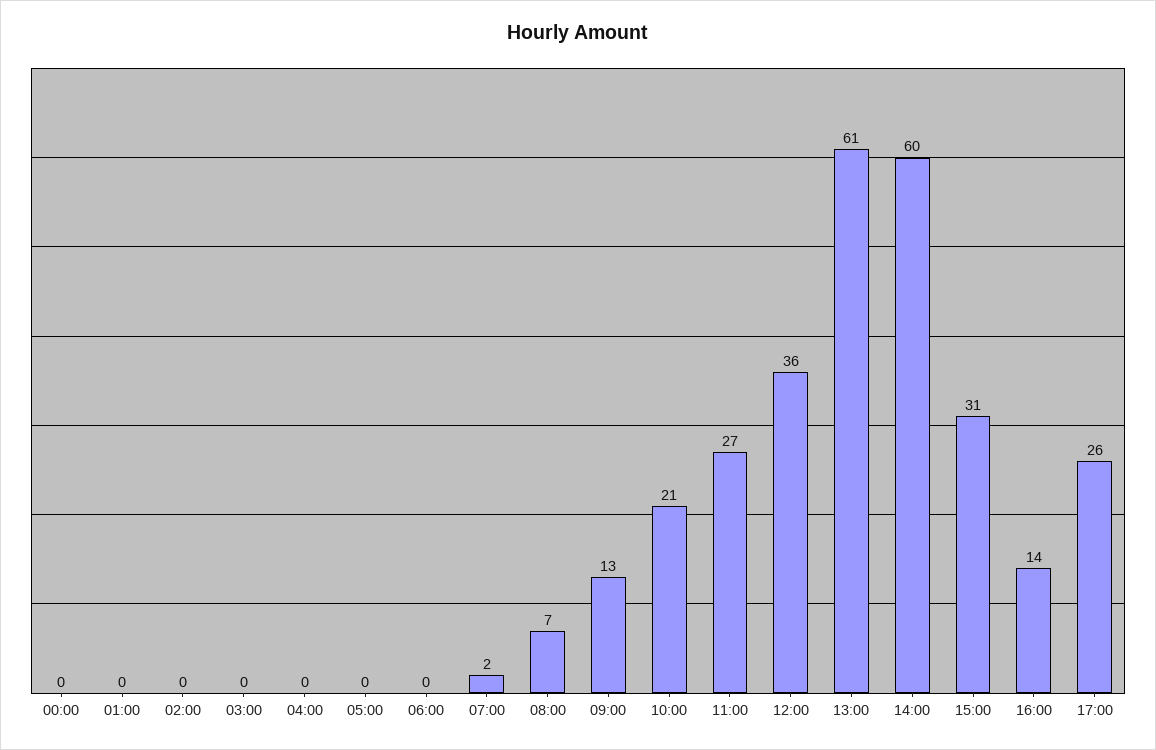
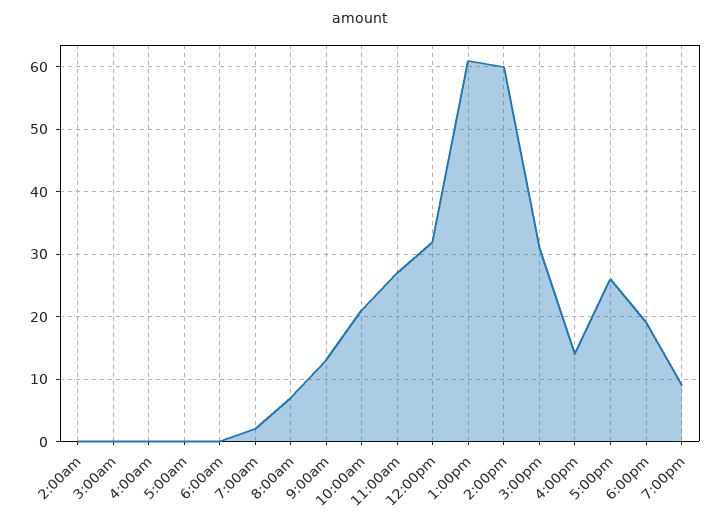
00:00: 0 -> none
01:00: 0 -> none
12:00: 36 -> 32
6:00pm: none -> 19
7:00pm: none -> 9

